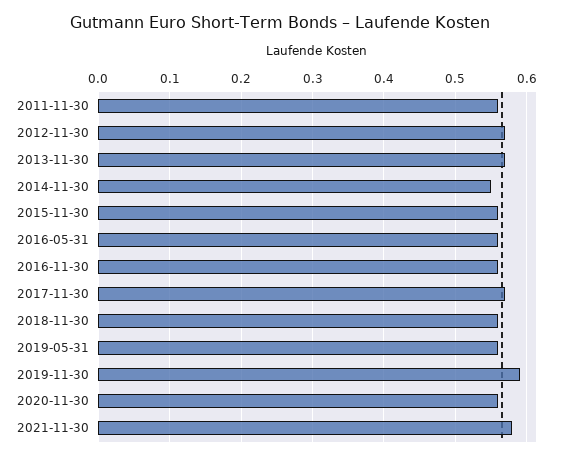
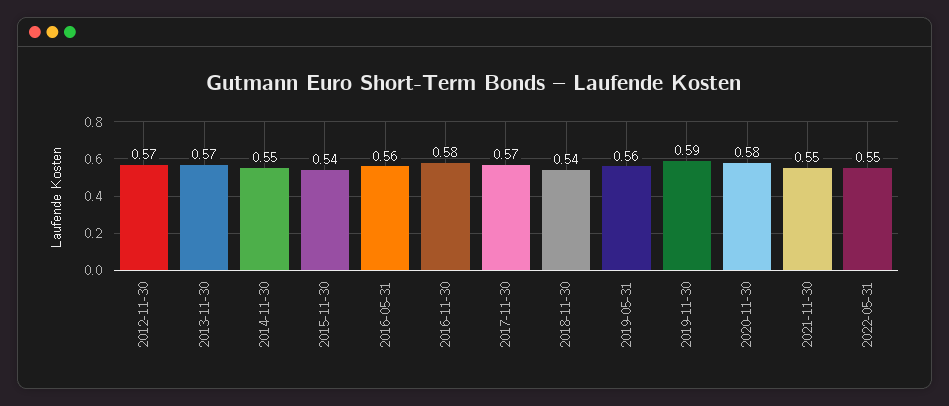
2011-11-30: 0.56 -> none
2015-11-30: 0.56 -> 0.54
2016-11-30: 0.56 -> 0.58
2018-11-30: 0.56 -> 0.54
2020-11-30: 0.56 -> 0.58
2021-11-30: 0.58 -> 0.55
2022-05-31: none -> 0.55

